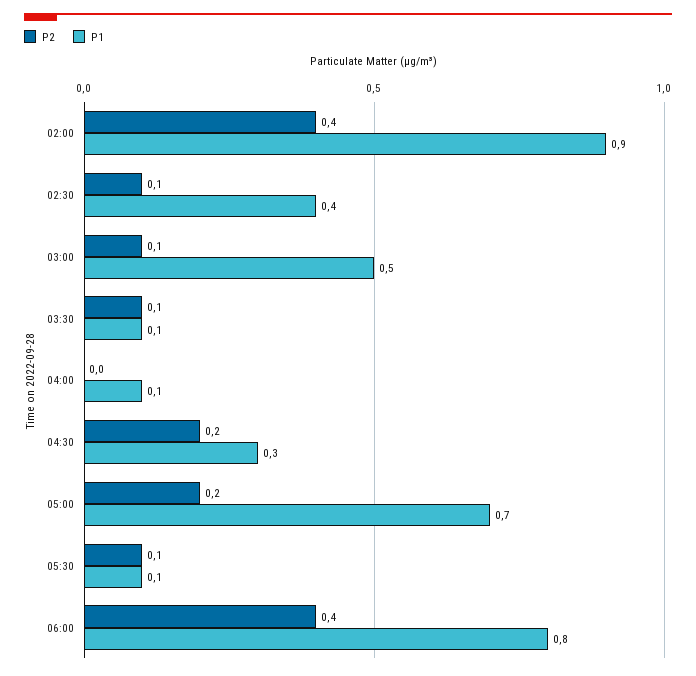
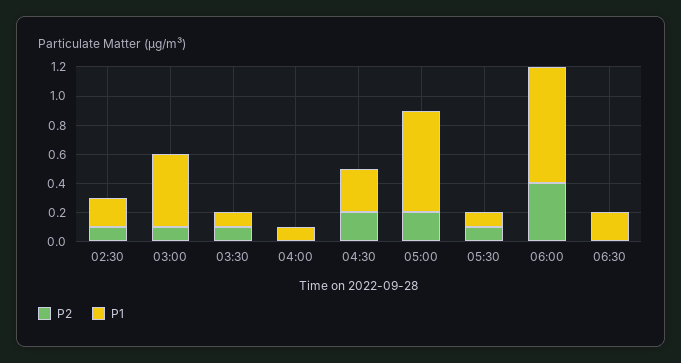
P2, 02:00: 0.4 -> none
P1, 02:00: 0.9 -> none
P1, 02:30: 0.4 -> 0.2
P2, 06:30: none -> 0
P1, 06:30: none -> 0.2

